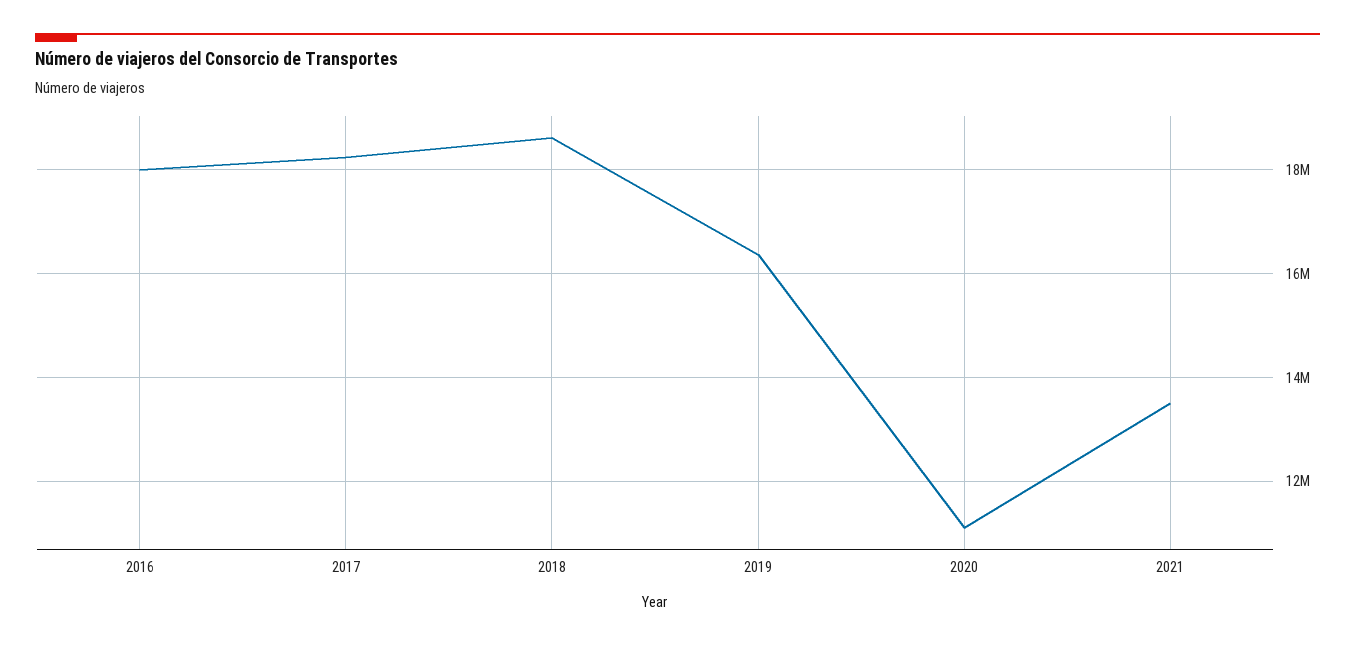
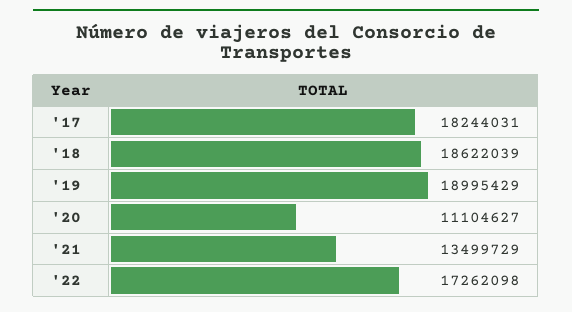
2016: 18000000 -> none
2019: 16400000 -> 18995429
'22: none -> 17262098

